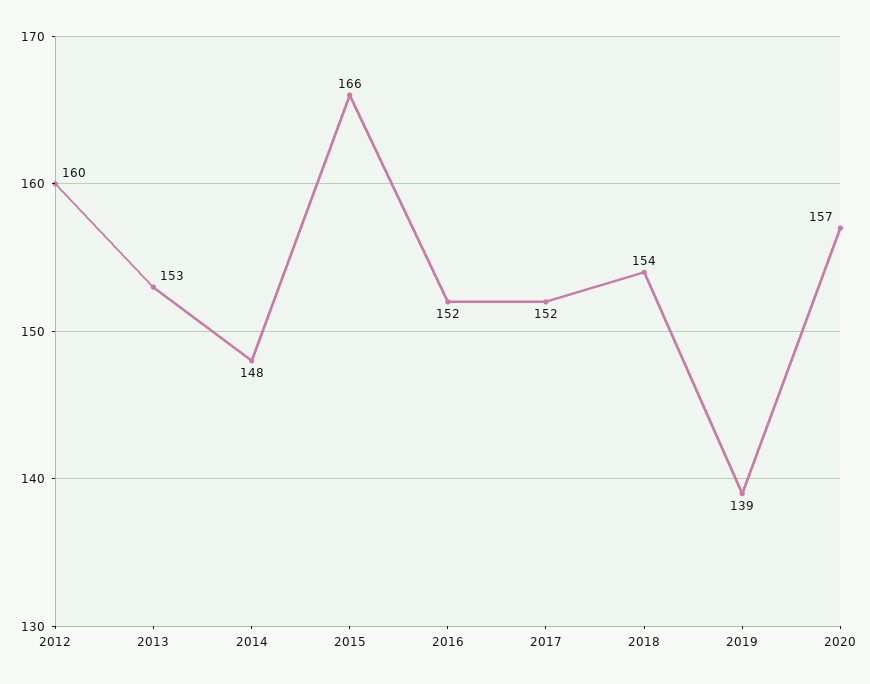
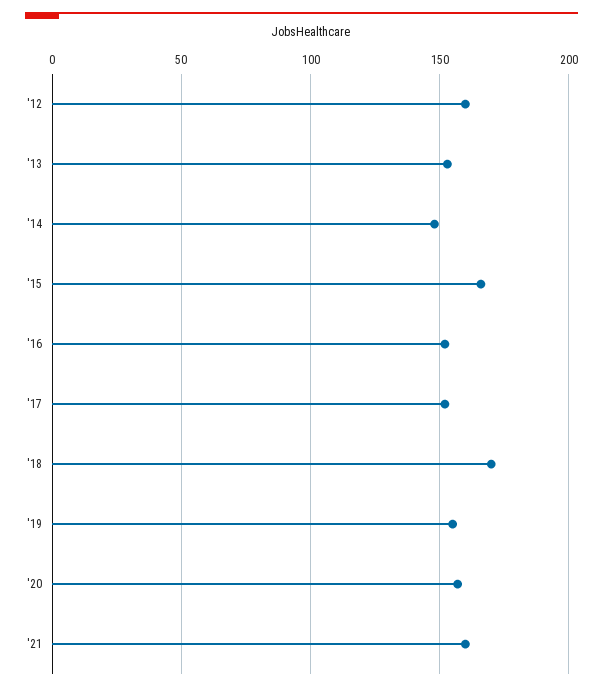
2018: 154 -> 170
2019: 139 -> 155
'21: none -> 160

